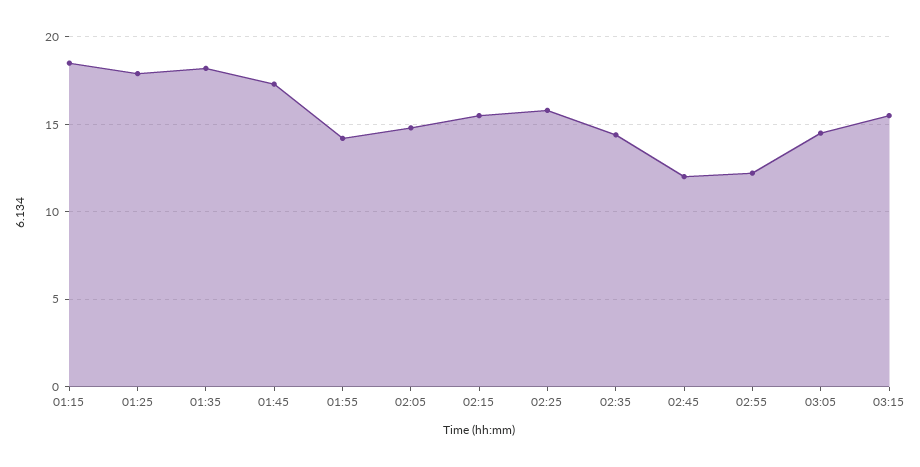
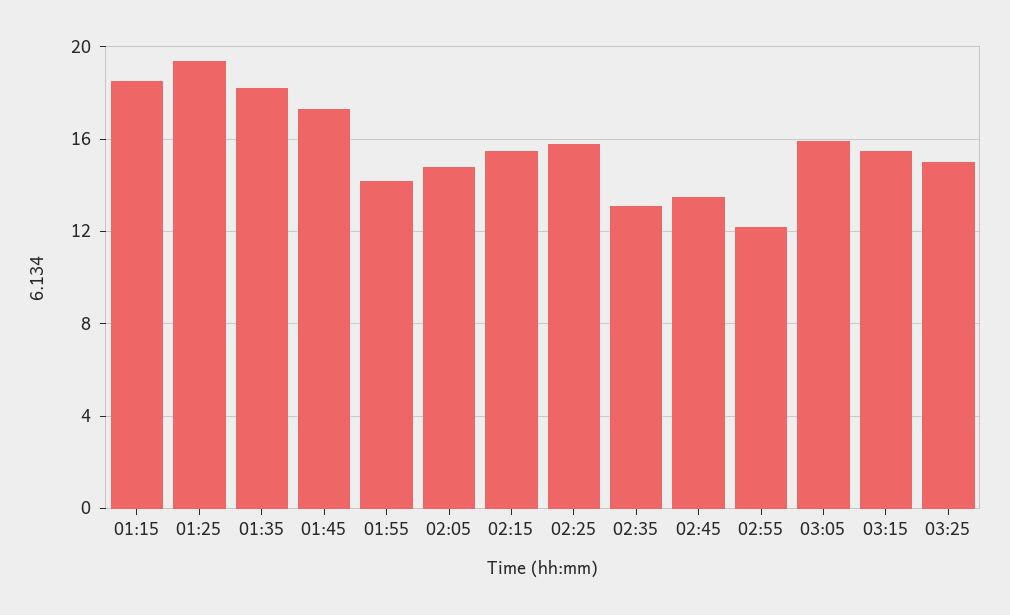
01:25: 18 -> 19.5
02:35: 14.5 -> 13
02:45: 12 -> 13.5
03:05: 14.5 -> 16
03:25: none -> 15

